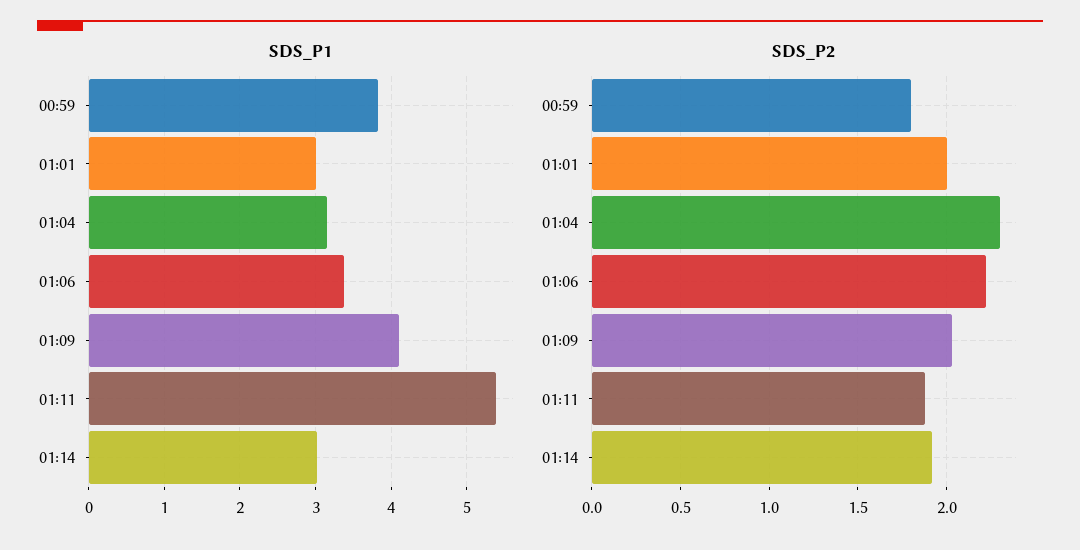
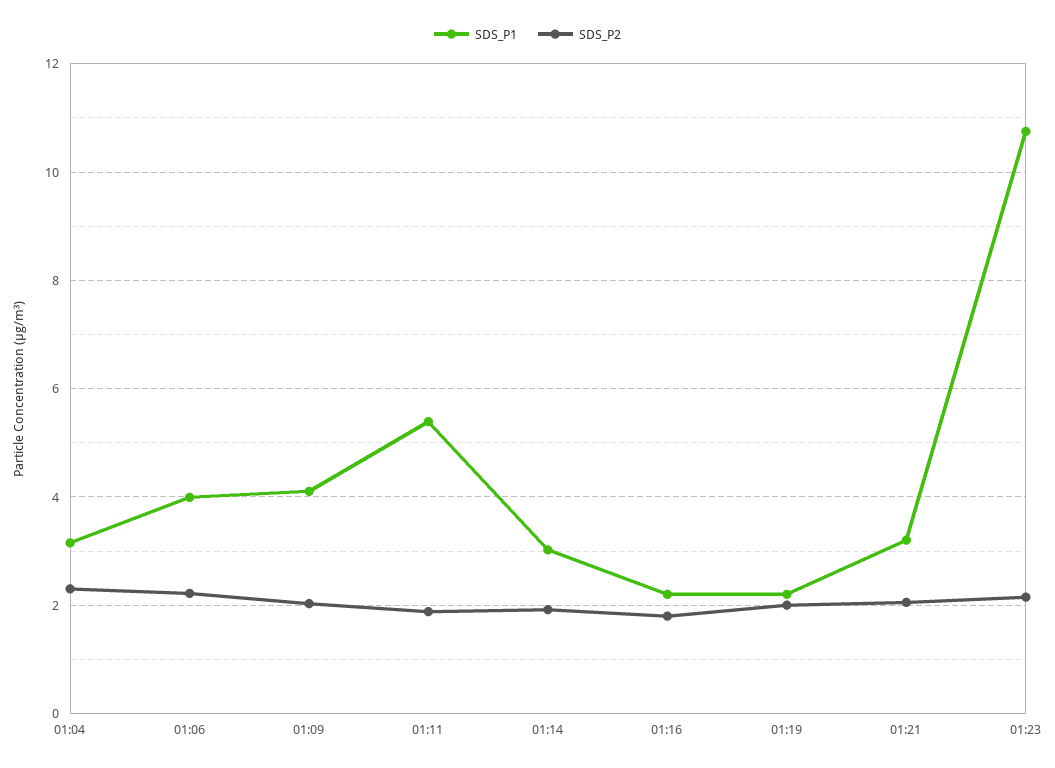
SDS_P1, 00:59: 3.8 -> none
SDS_P1, 01:01: 3 -> none
SDS_P1, 01:06: 3.4 -> 4
SDS_P2, 00:59: 1.8 -> none
SDS_P2, 01:01: 2 -> none
SDS_P1, 01:16: none -> 2.2
SDS_P2, 01:16: none -> 1.8
SDS_P1, 01:19: none -> 2.2
SDS_P2, 01:19: none -> 2
SDS_P1, 01:21: none -> 3.2
SDS_P2, 01:21: none -> 2
SDS_P1, 01:23: none -> 10.8
SDS_P2, 01:23: none -> 2.2

